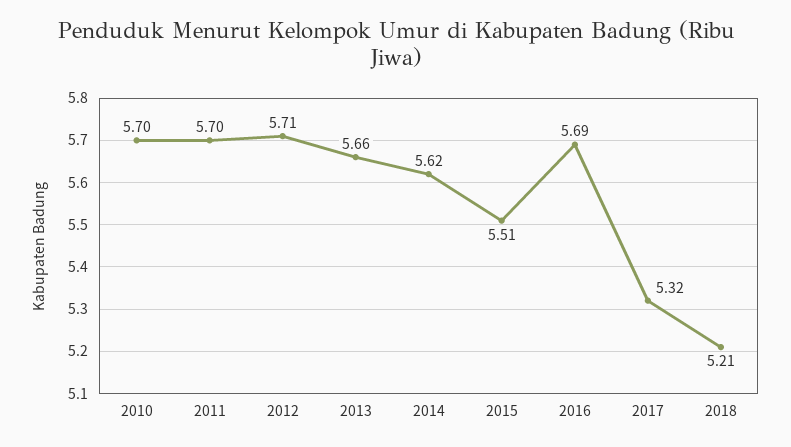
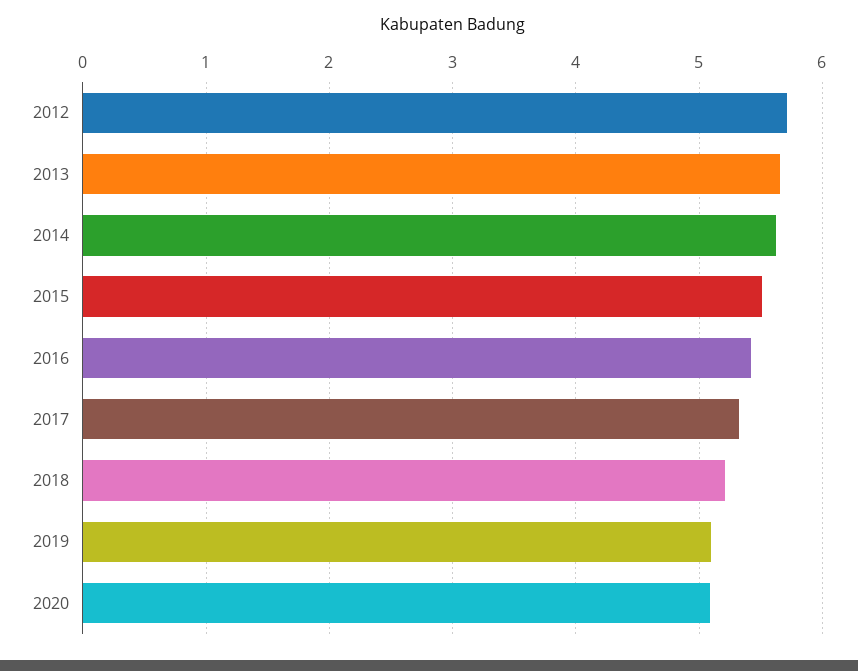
2010: 5.7 -> none
2011: 5.7 -> none
2016: 5.69 -> 5.4
2019: none -> 5.1
2020: none -> 5.1

